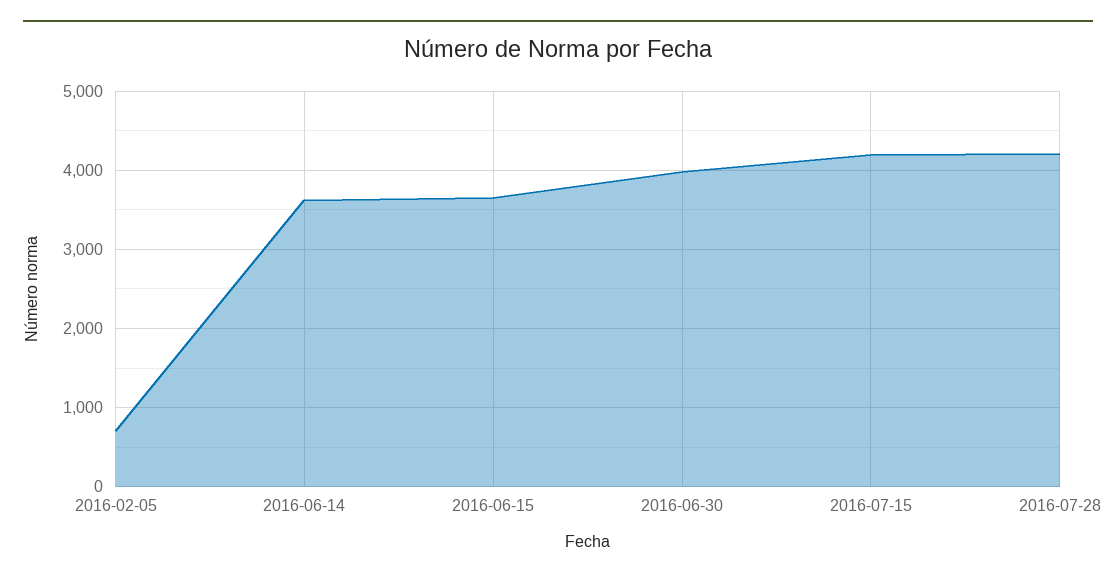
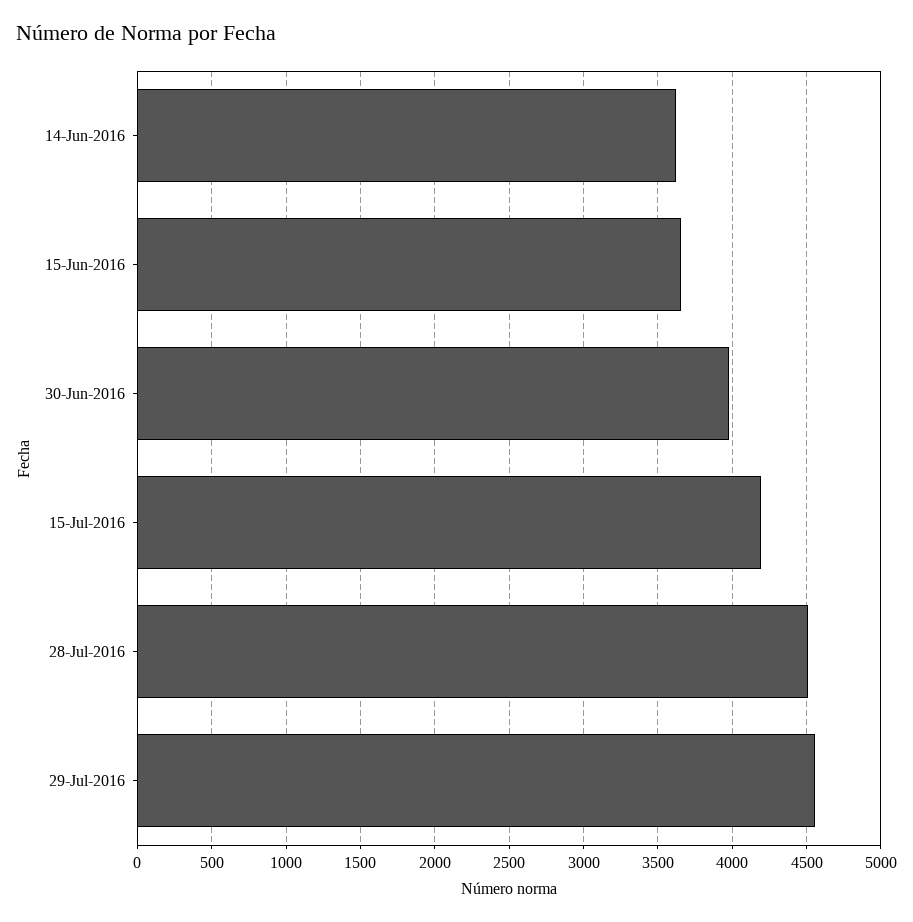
2016-02-05: 700 -> none
2016-07-28: 4200 -> 4500
29-Jul-2016: none -> 4550

